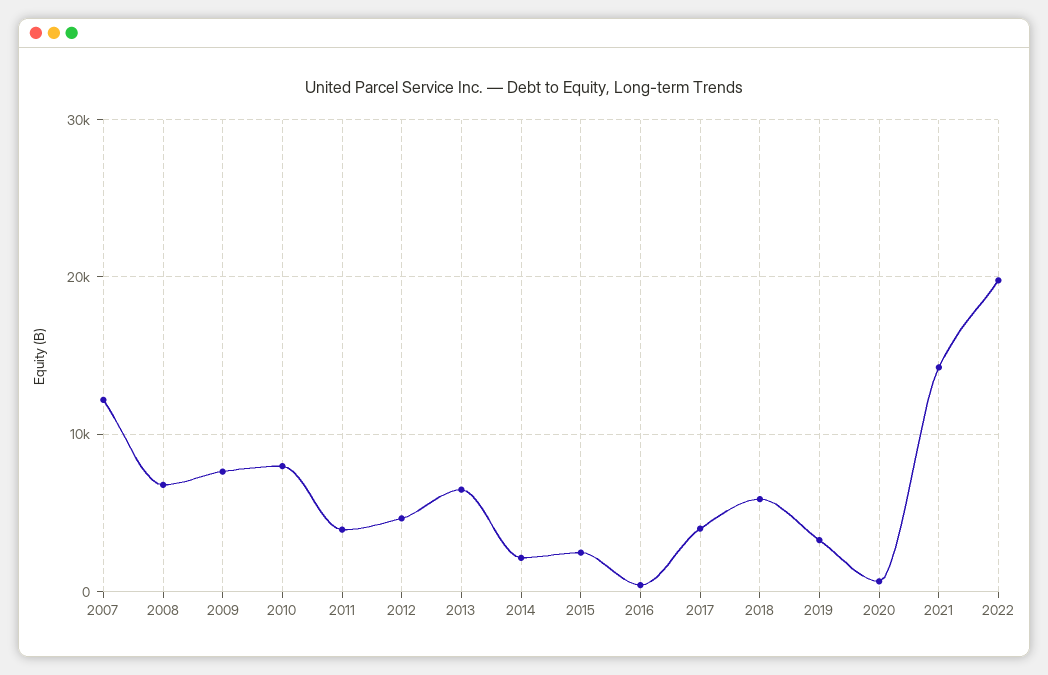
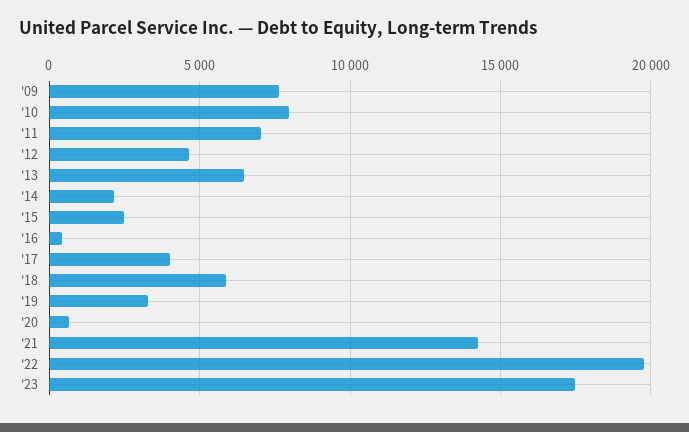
2007: 12000 -> none
2008: 7000 -> none
2011: 4000 -> 7000
'23: none -> 17500

